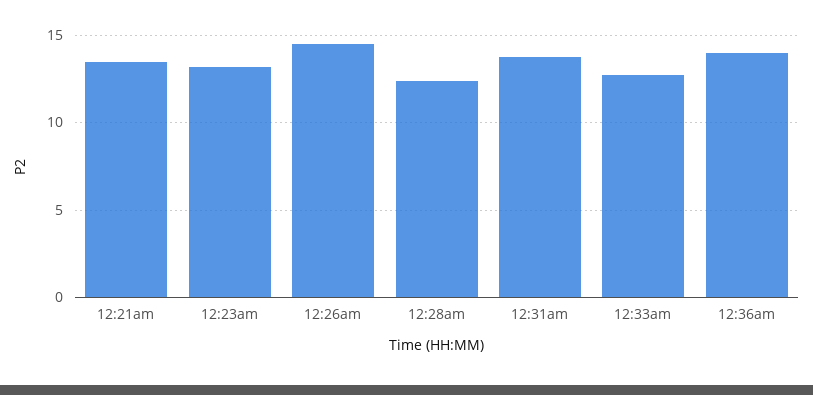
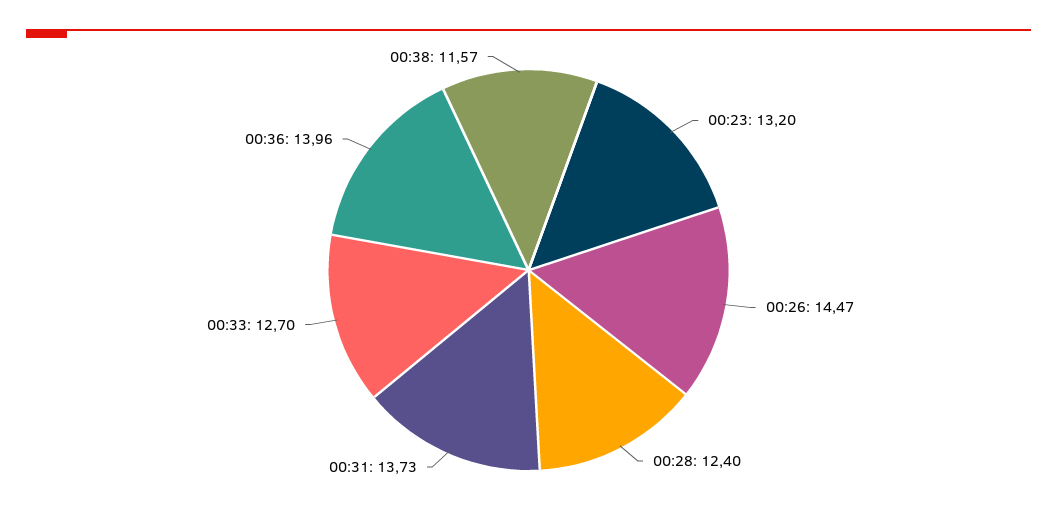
12:21am: 13.5 -> none
00:38: none -> 11.57

